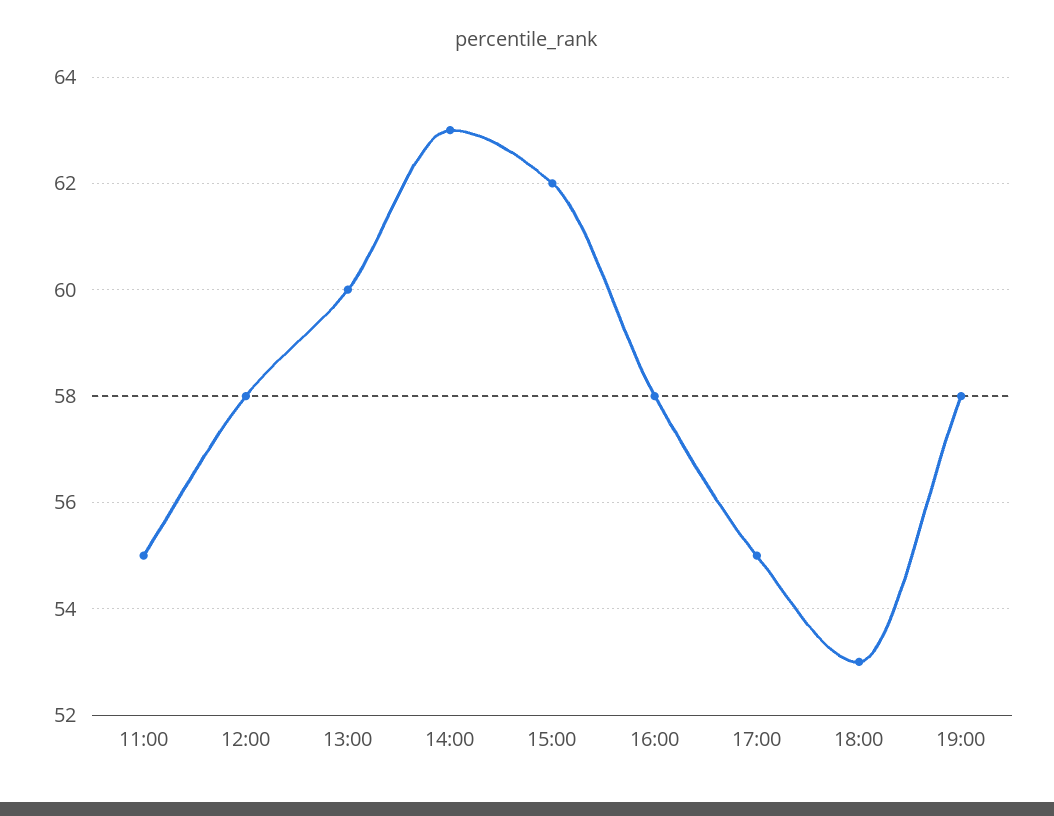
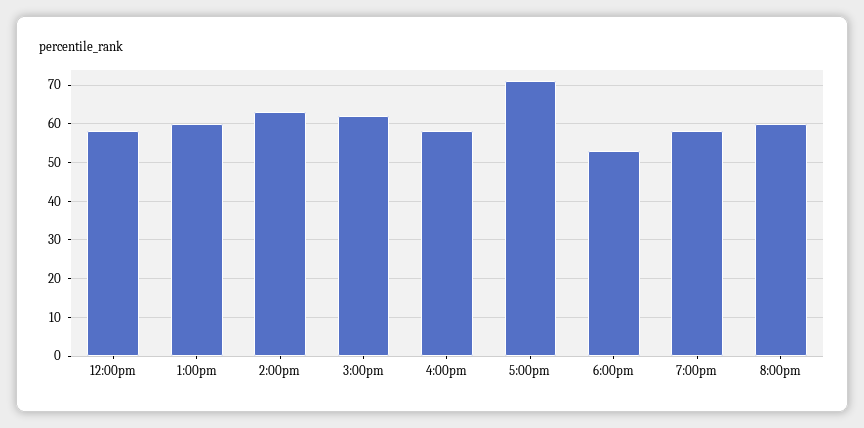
11:00: 55 -> none
17:00: 55 -> 70
8:00pm: none -> 60

